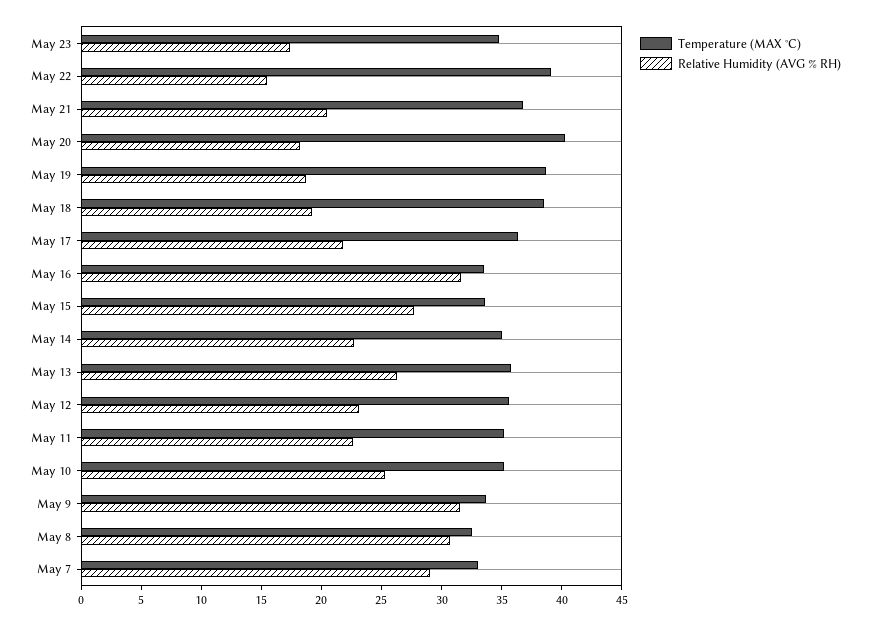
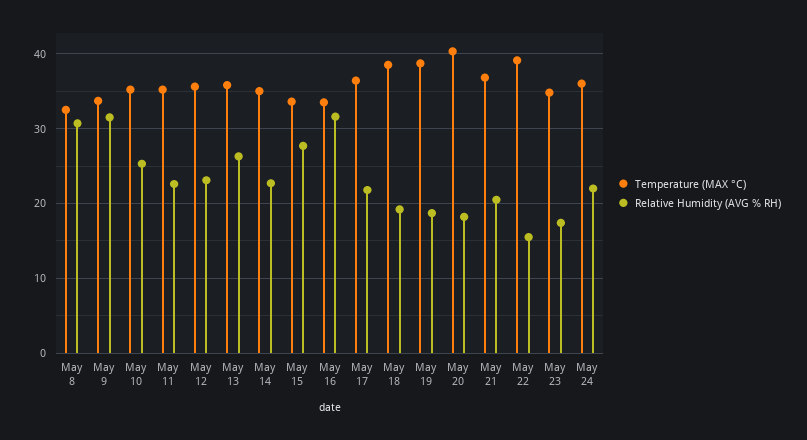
Temperature (MAX °C), May 7: 33 -> none
Relative Humidity (AVG % RH), May 7: 29 -> none
Temperature (MAX °C), May 24: none -> 36
Relative Humidity (AVG % RH), May 24: none -> 22

